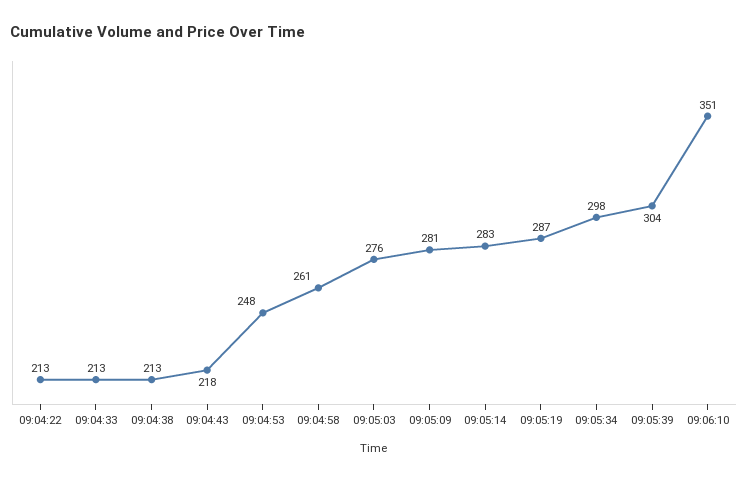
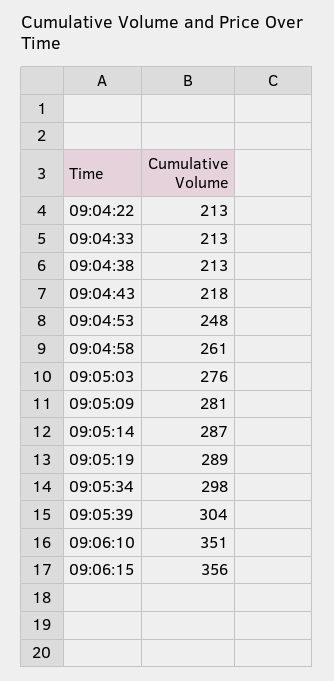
09:05:14: 283 -> 287
09:05:19: 287 -> 289
09:06:15: none -> 356

